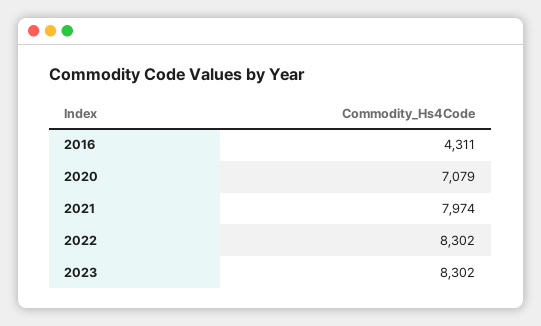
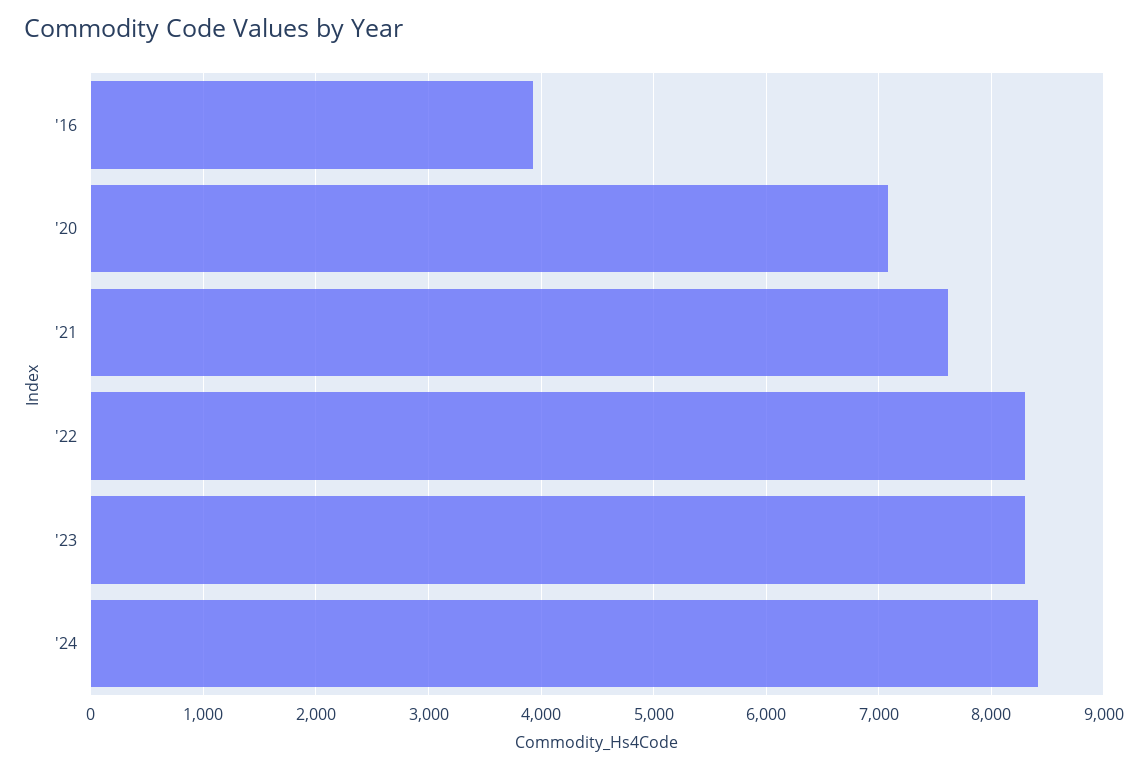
2016: 4311 -> 3900
2021: 7974 -> 7600
'24: none -> 8400

